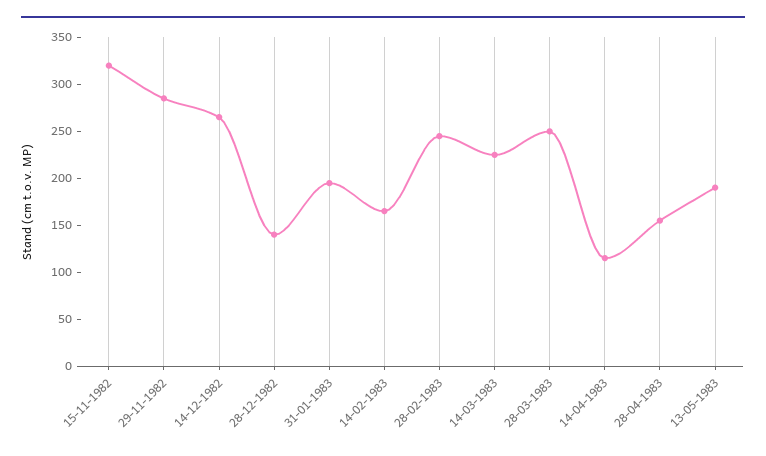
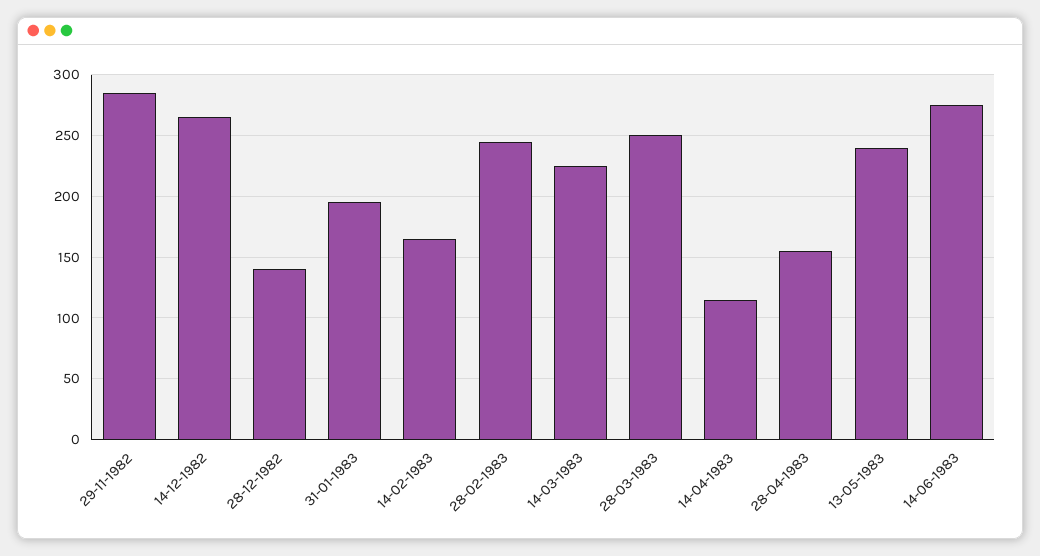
15-11-1982: 320 -> none
13-05-1983: 190 -> 240
14-06-1983: none -> 275

